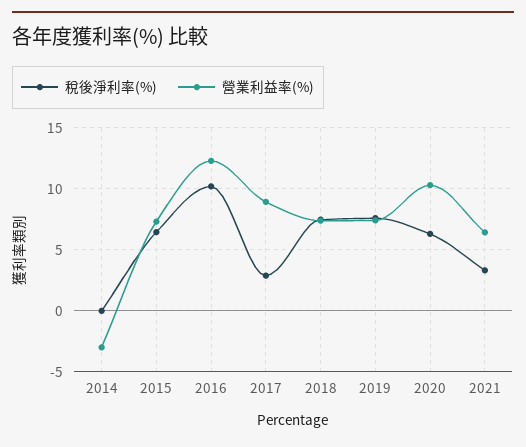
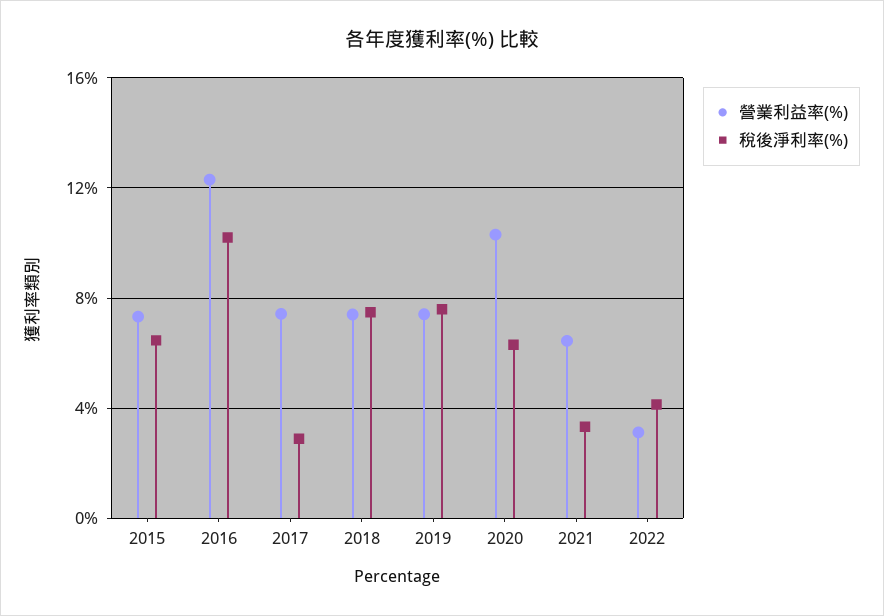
稅後淨利率(%), 2014: 0 -> none
營業利益率(%), 2014: -3 -> none
營業利益率(%), 2017: 9 -> 7.5
營業利益率(%), 2022: none -> 3
稅後淨利率(%), 2022: none -> 4

